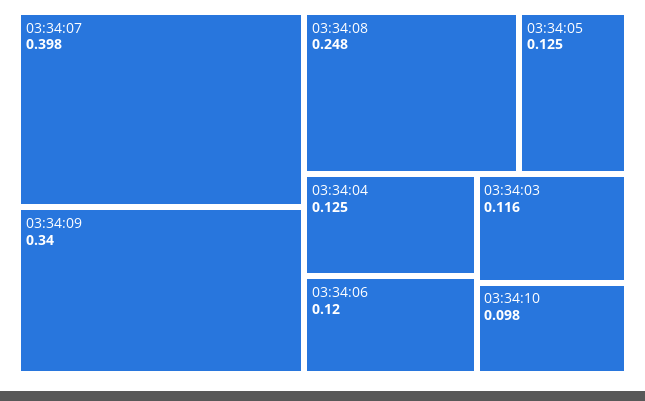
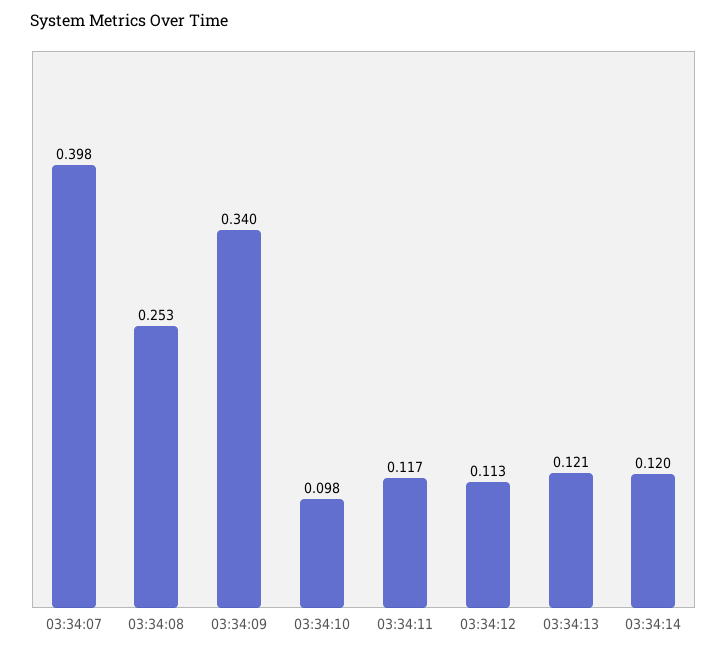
03:34:08: 0.248 -> 0.253
03:34:05: 0.125 -> none
03:34:04: 0.125 -> none
03:34:06: 0.12 -> none
03:34:03: 0.116 -> none
03:34:11: none -> 0.117
03:34:12: none -> 0.113
03:34:13: none -> 0.121
03:34:14: none -> 0.12

